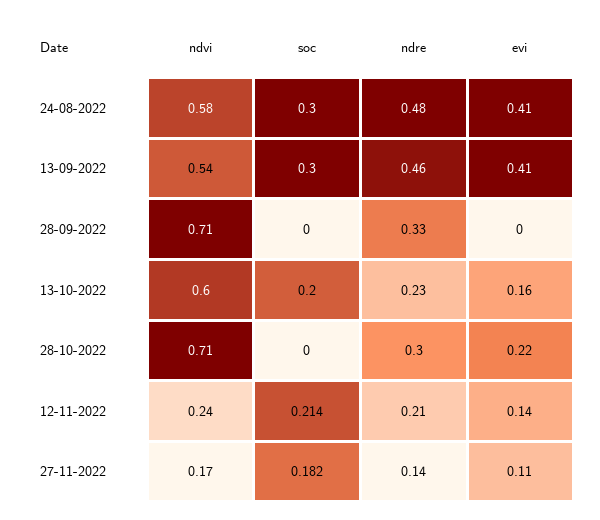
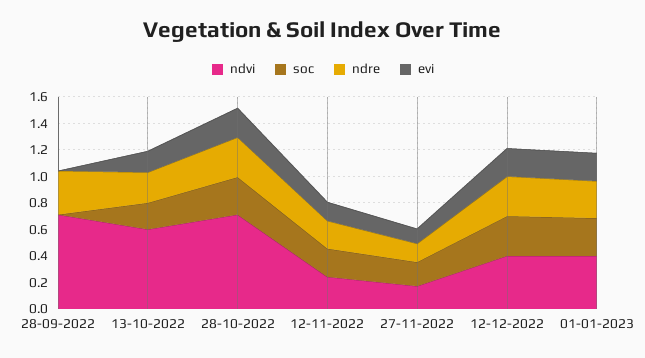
ndvi, 24-08-2022: 0.58 -> none
soc, 24-08-2022: 0.3 -> none
ndre, 24-08-2022: 0.48 -> none
evi, 24-08-2022: 0.41 -> none
ndvi, 13-09-2022: 0.54 -> none
soc, 13-09-2022: 0.3 -> none
ndre, 13-09-2022: 0.46 -> none
evi, 13-09-2022: 0.41 -> none
soc, 28-10-2022: 0 -> 0.3
ndvi, 12-12-2022: none -> 0.4
soc, 12-12-2022: none -> 0.3
ndre, 12-12-2022: none -> 0.3
evi, 12-12-2022: none -> 0.2
ndvi, 01-01-2023: none -> 0.4
soc, 01-01-2023: none -> 0.3
ndre, 01-01-2023: none -> 0.3
evi, 01-01-2023: none -> 0.2

